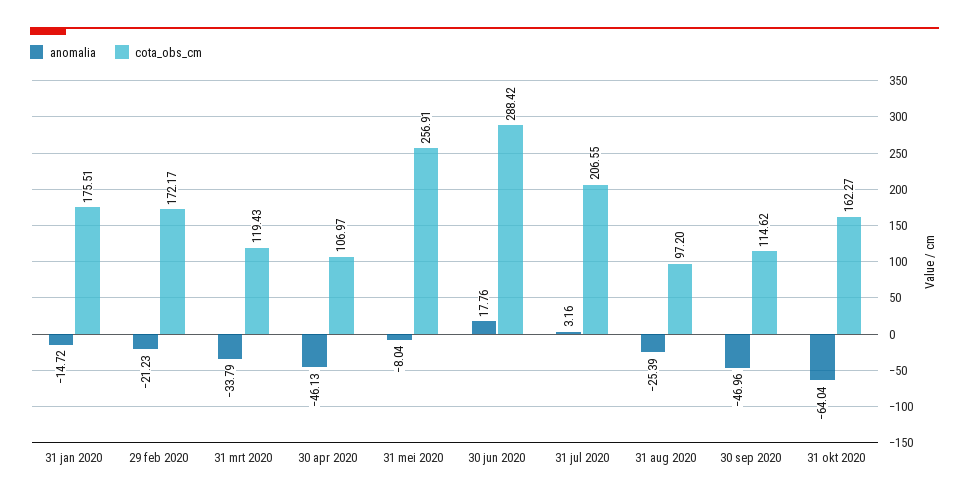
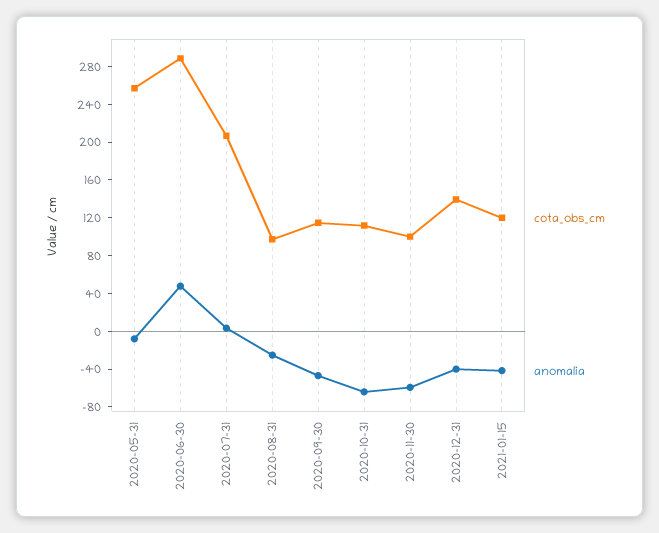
anomalia, 31 jan 2020: -14.72 -> none
cota_obs_cm, 31 jan 2020: 175.51 -> none
anomalia, 29 feb 2020: -21.23 -> none
cota_obs_cm, 29 feb 2020: 172.17 -> none
anomalia, 31 mrt 2020: -33.79 -> none
cota_obs_cm, 31 mrt 2020: 119.43 -> none
anomalia, 30 apr 2020: -46.13 -> none
cota_obs_cm, 30 apr 2020: 106.97 -> none
anomalia, 30 jun 2020: 17.76 -> 50
cota_obs_cm, 31 okt 2020: 162.27 -> 110
cota_obs_cm, 2020-11-30: none -> 100
anomalia, 2020-11-30: none -> -60
cota_obs_cm, 2020-12-31: none -> 140
anomalia, 2020-12-31: none -> -40
cota_obs_cm, 2021-01-15: none -> 120
anomalia, 2021-01-15: none -> -40

